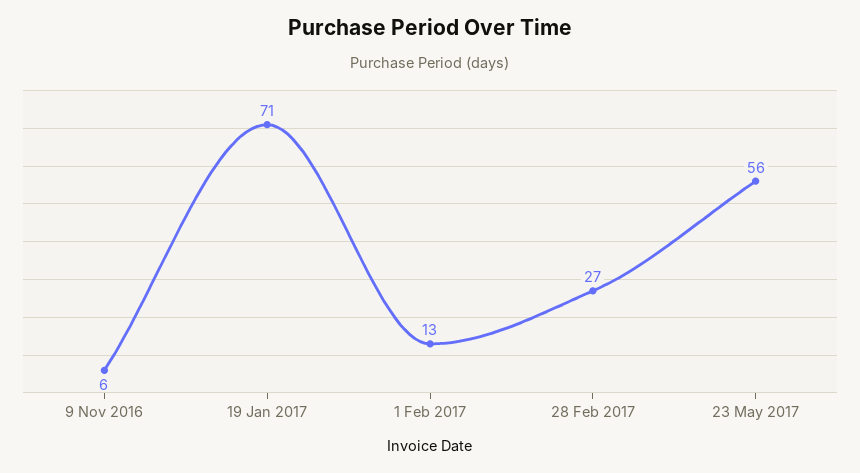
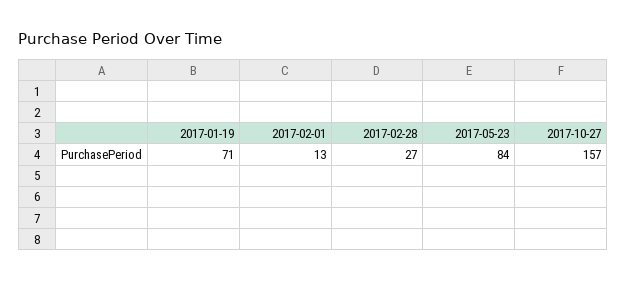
9 Nov 2016: 6 -> none
23 May 2017: 56 -> 84
2017-10-27: none -> 157

